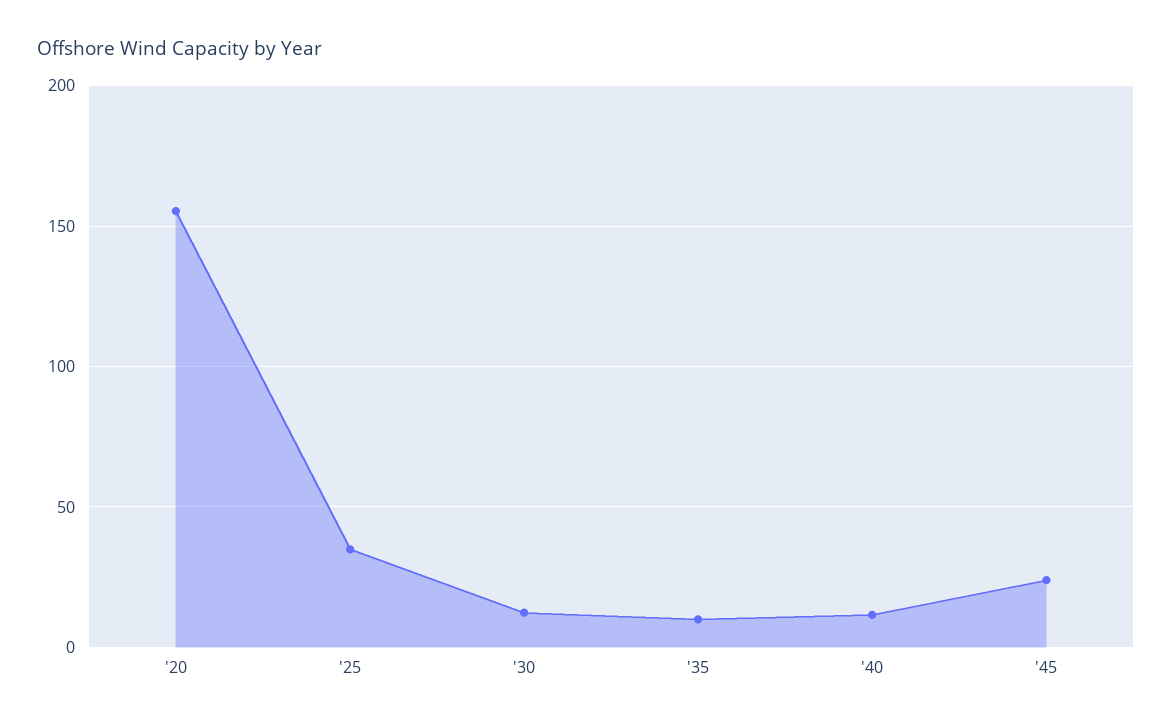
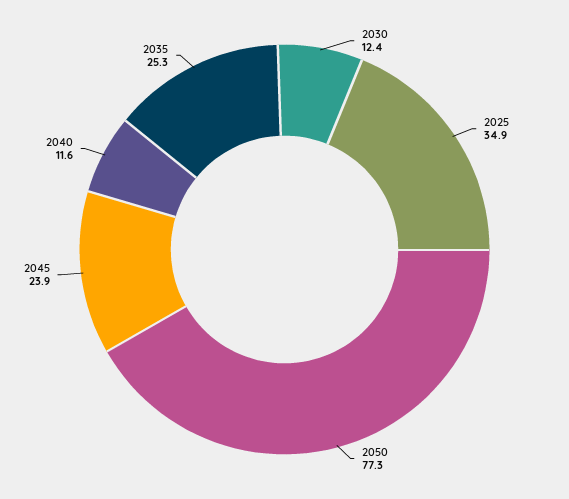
'20: 155 -> none
'35: 10 -> 25.3
2050: none -> 77.3

